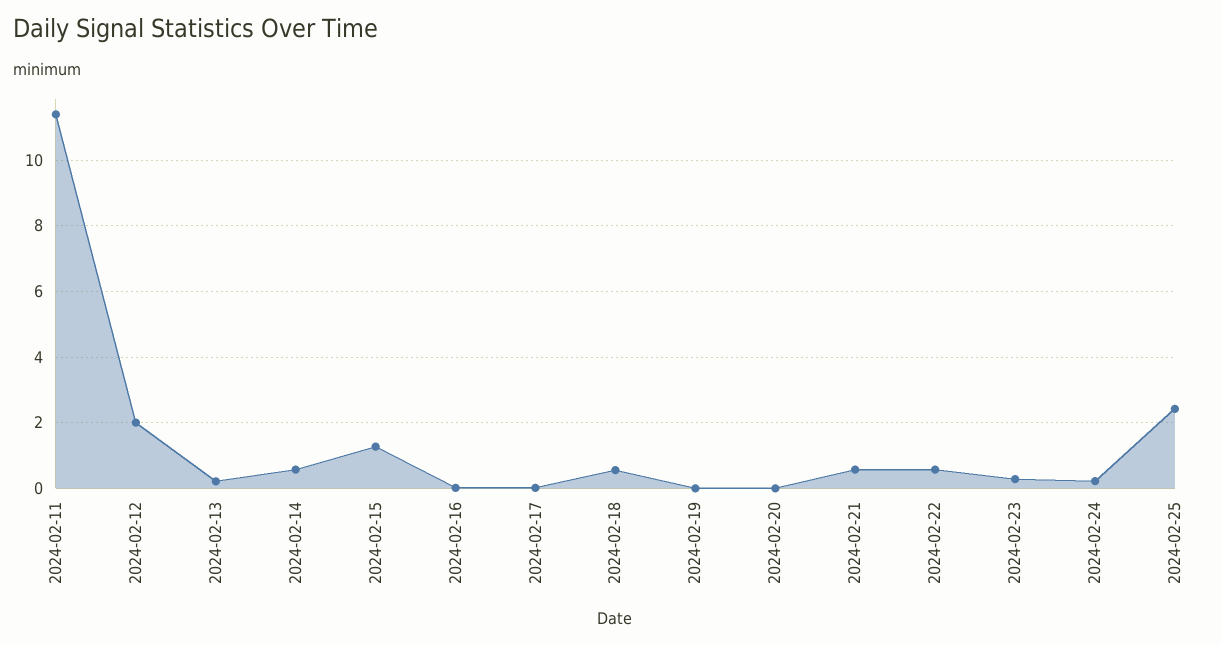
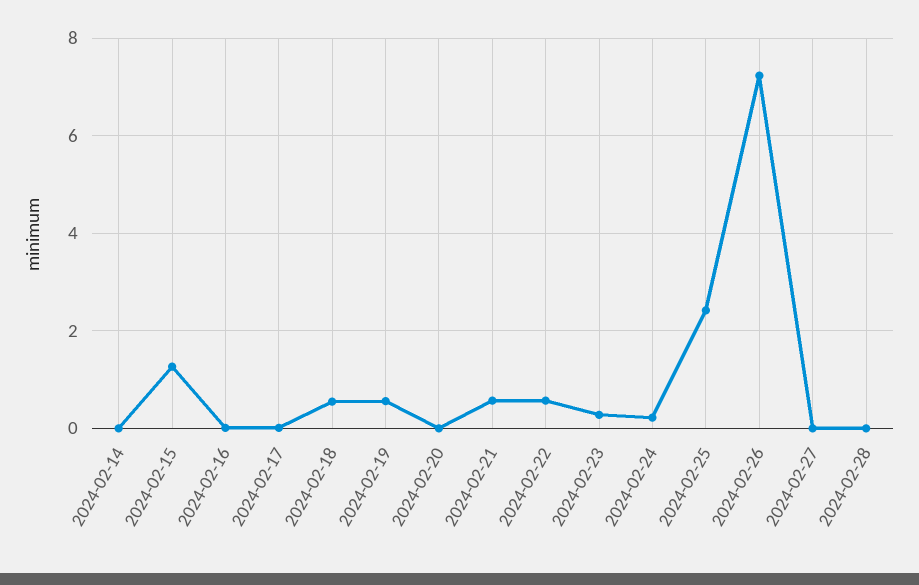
2024-02-11: 11.4 -> none
2024-02-12: 2 -> none
2024-02-13: 0.2 -> none
2024-02-14: 0.6 -> 0
2024-02-19: 0 -> 0.6
2024-02-26: none -> 7.2
2024-02-27: none -> 0
2024-02-28: none -> 0

